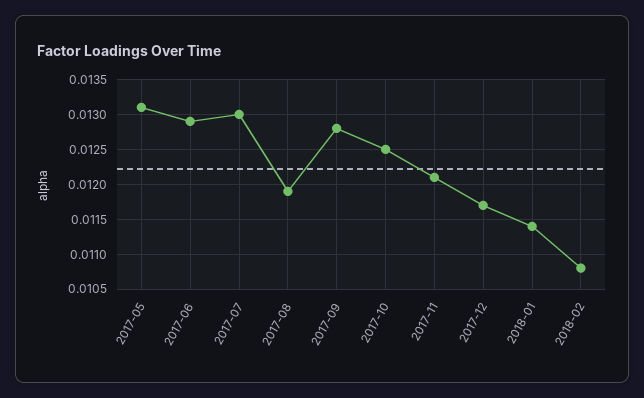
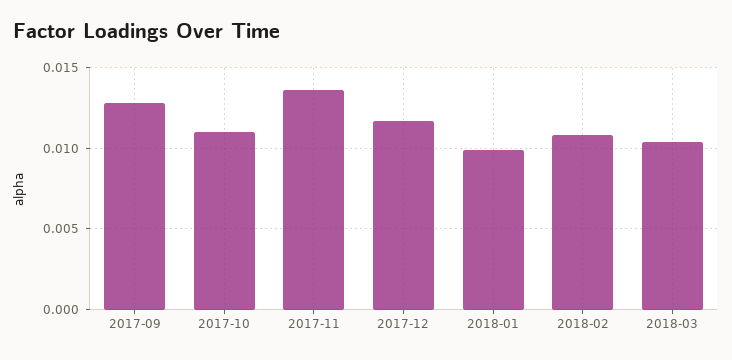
2017-05: 0.0131 -> none
2017-06: 0.0129 -> none
2017-07: 0.013 -> none
2017-08: 0.0119 -> none
2017-10: 0.0125 -> 0.011
2017-11: 0.0121 -> 0.0135
2018-01: 0.0114 -> 0.01
2018-03: none -> 0.0105

